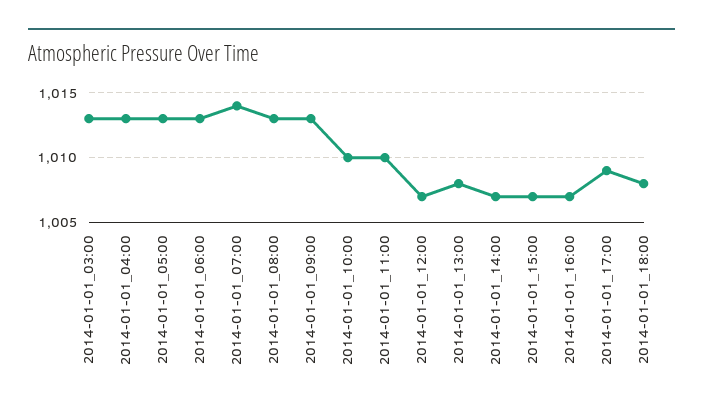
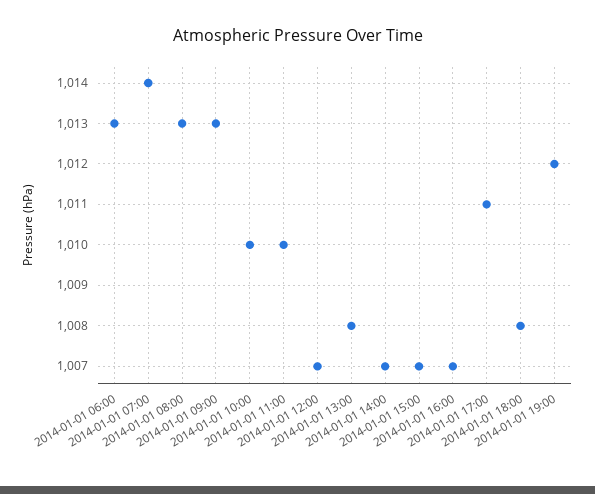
2014-01-01_03:00: 1013 -> none
2014-01-01_04:00: 1013 -> none
2014-01-01_05:00: 1013 -> none
2014-01-01_17:00: 1009 -> 1011
2014-01-01 19:00: none -> 1012

